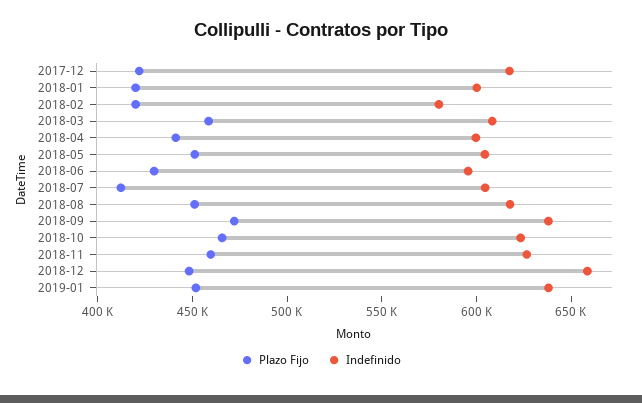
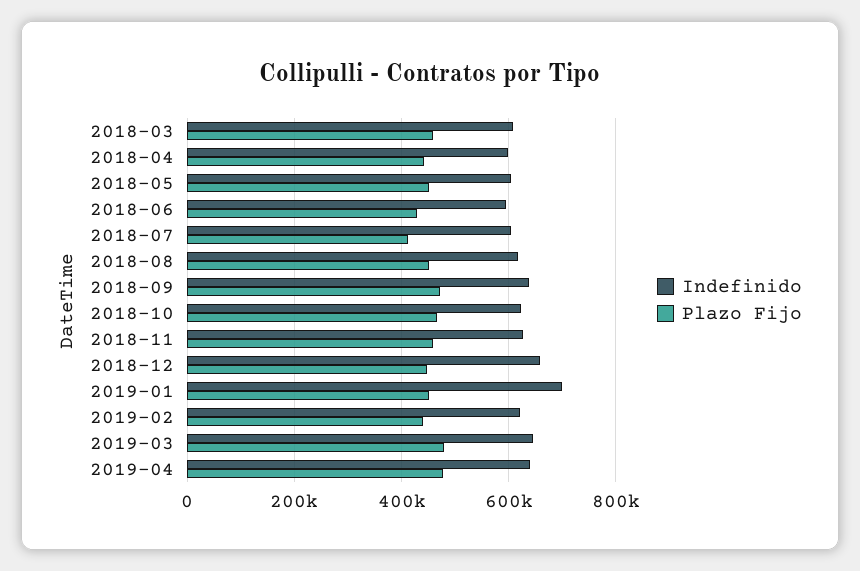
Plazo Fijo, 2017-12: 420000 -> none
Indefinido, 2017-12: 620000 -> none
Plazo Fijo, 2018-01: 420000 -> none
Indefinido, 2018-01: 600000 -> none
Plazo Fijo, 2018-02: 420000 -> none
Indefinido, 2018-02: 580000 -> none
Indefinido, 2019-01: 640000 -> 700000
Indefinido, 2019-02: none -> 620000
Plazo Fijo, 2019-02: none -> 440000
Indefinido, 2019-03: none -> 640000
Plazo Fijo, 2019-03: none -> 480000
Indefinido, 2019-04: none -> 640000
Plazo Fijo, 2019-04: none -> 480000

